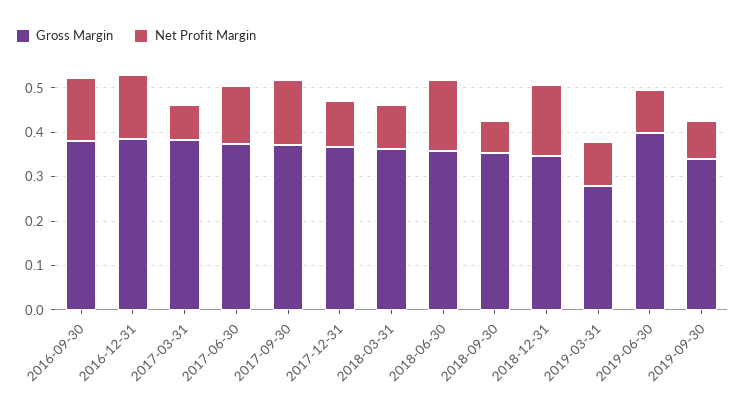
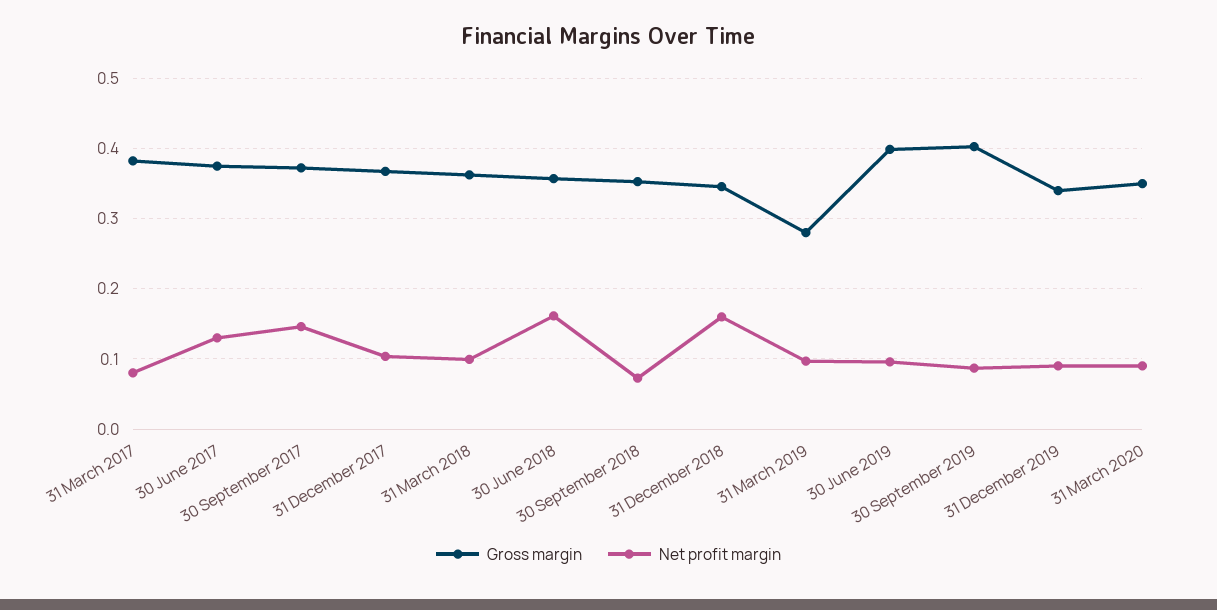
Gross Margin, 2016-09-30: 0.38 -> none
Net Profit Margin, 2016-09-30: 0.14 -> none
Gross Margin, 2016-12-31: 0.38 -> none
Net Profit Margin, 2016-12-31: 0.14 -> none
Gross Margin, 2019-09-30: 0.34 -> 0.4
Gross Margin, 31 December 2019: none -> 0.34
Net Profit Margin, 31 December 2019: none -> 0.09
Gross Margin, 31 March 2020: none -> 0.35
Net Profit Margin, 31 March 2020: none -> 0.09

